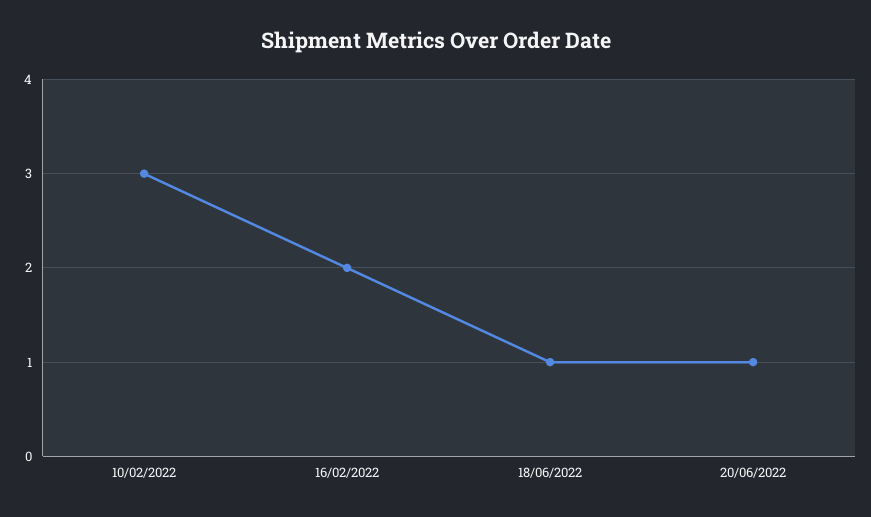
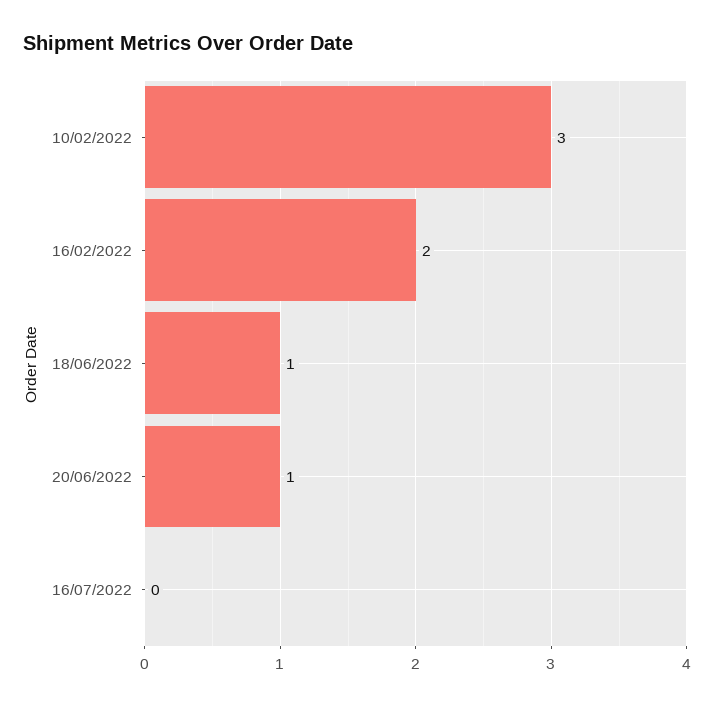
16/07/2022: none -> 0

